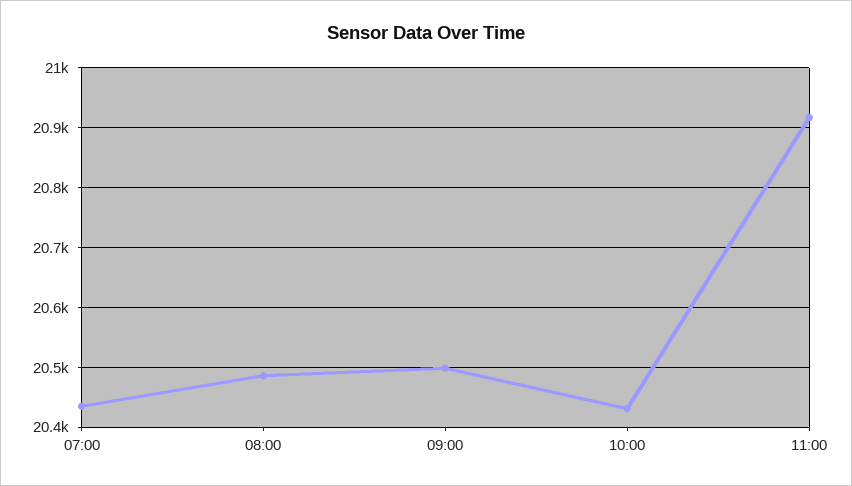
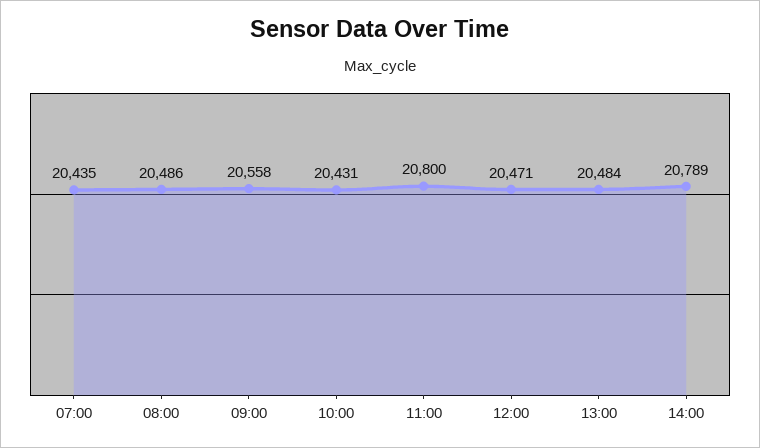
09:00: 20500 -> 20558
11:00: 20920 -> 20800
12:00: none -> 20471
13:00: none -> 20484
14:00: none -> 20789

